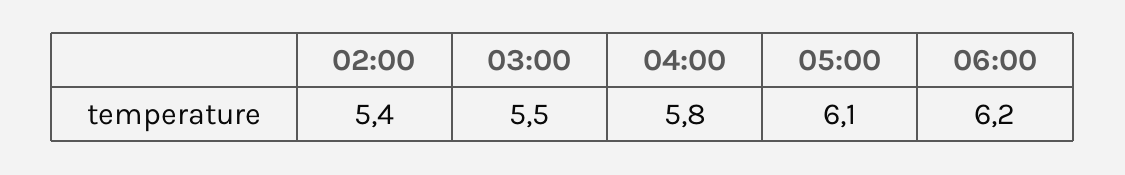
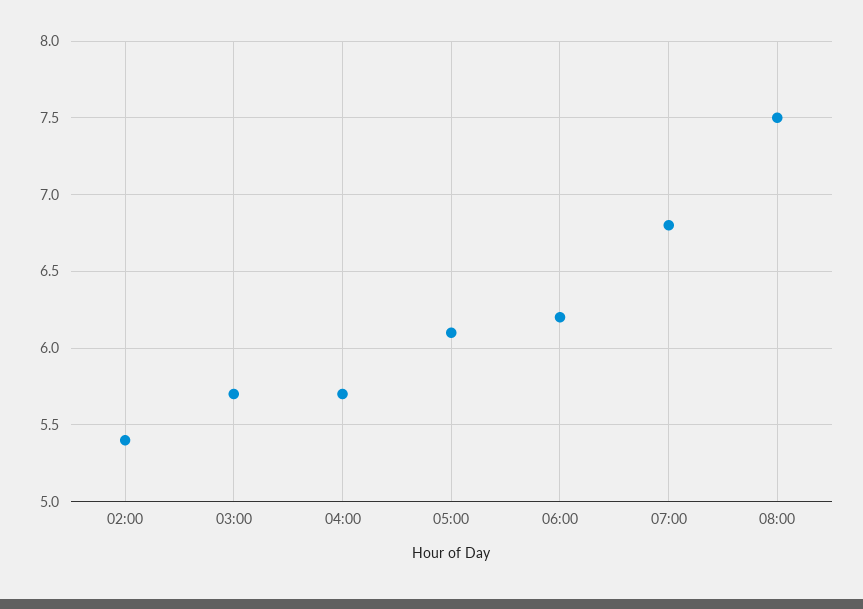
03:00: 5.5 -> 5.7
04:00: 5.8 -> 5.7
07:00: none -> 6.8
08:00: none -> 7.5

